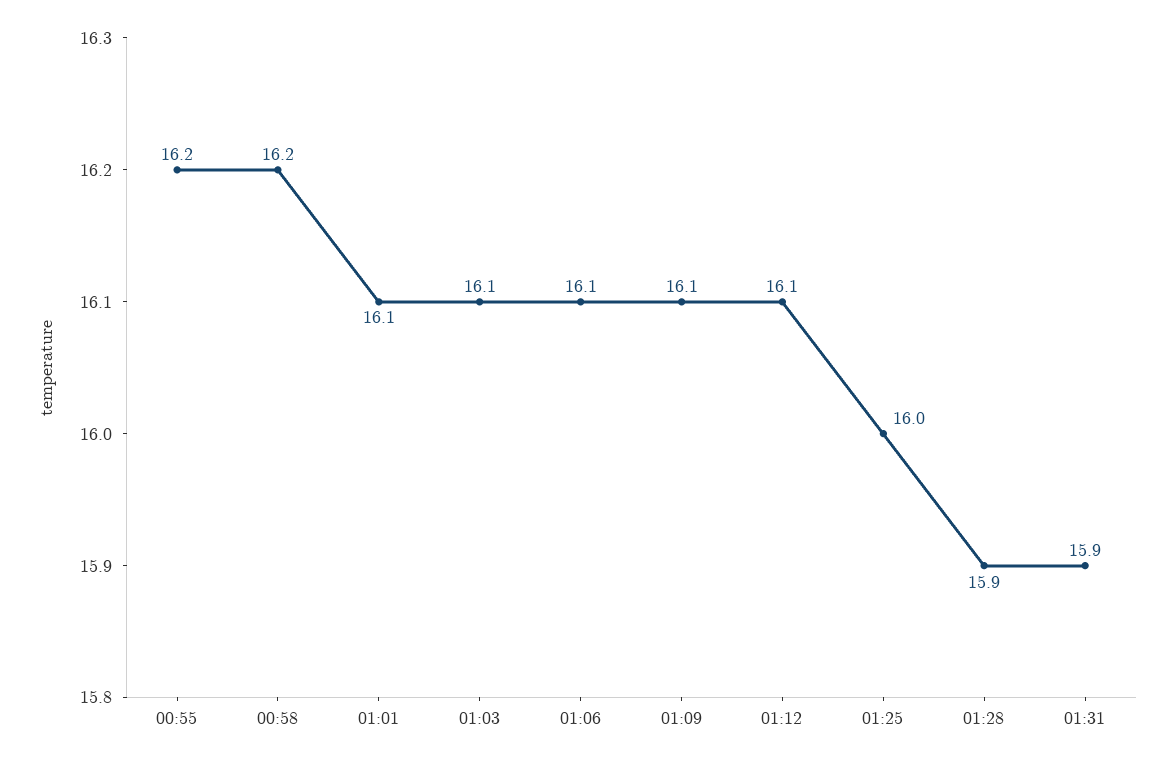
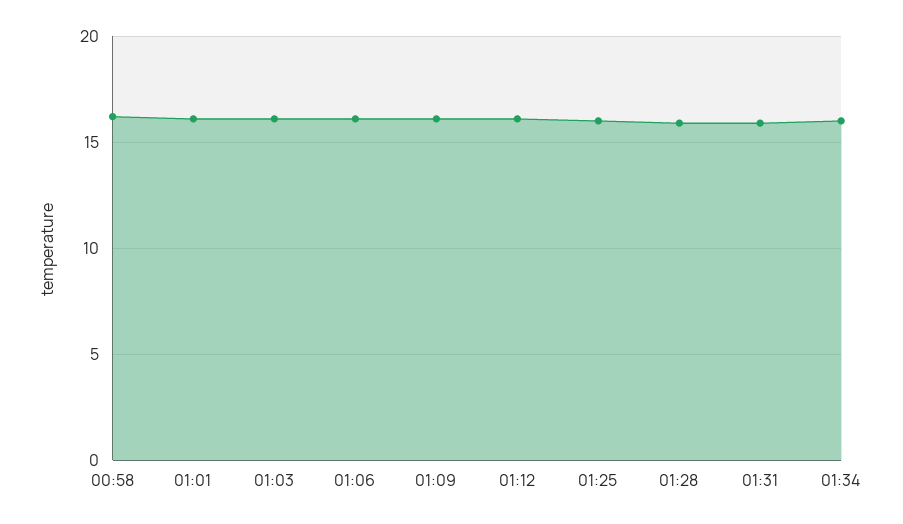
00:55: 16.2 -> none
01:34: none -> 16

